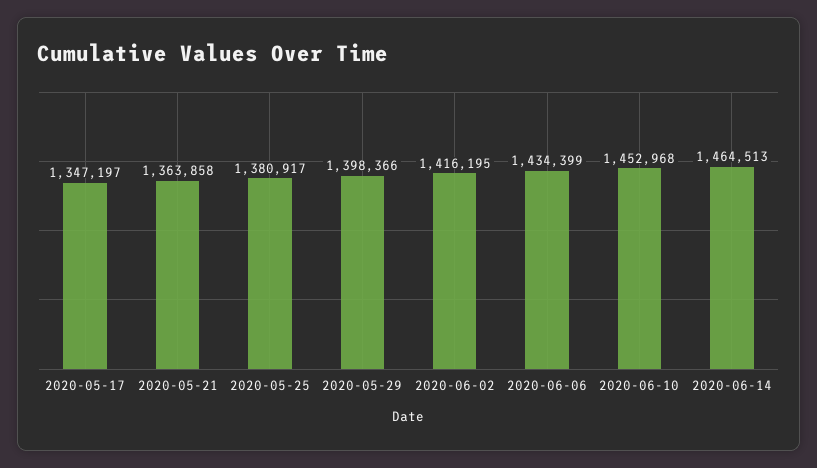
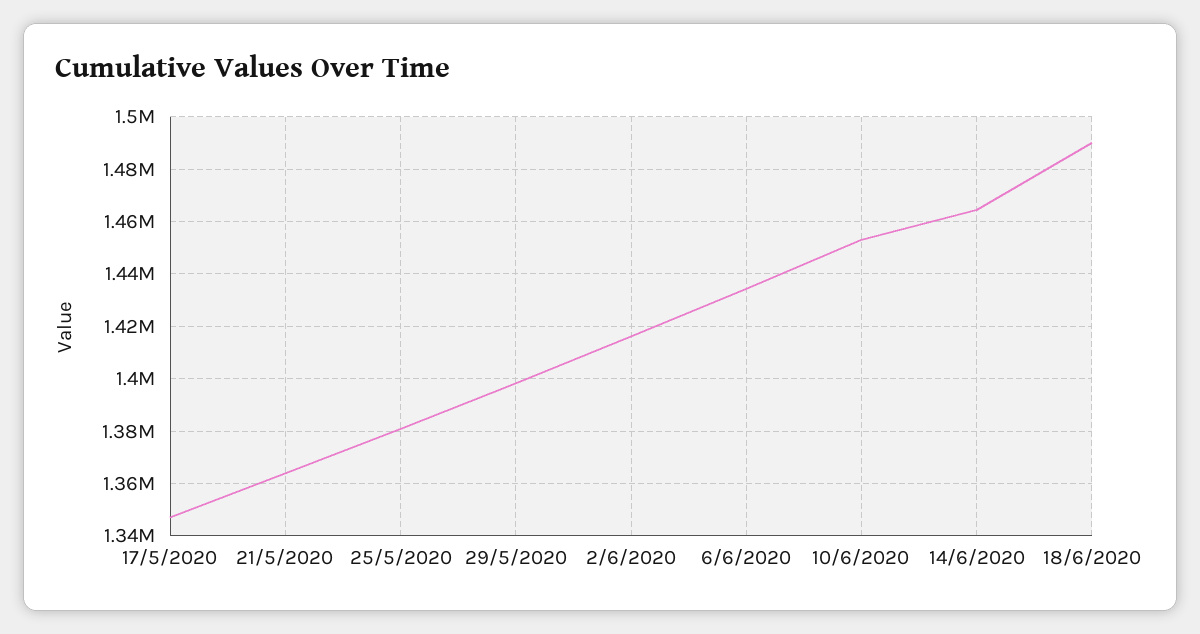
18/6/2020: none -> 1490000

